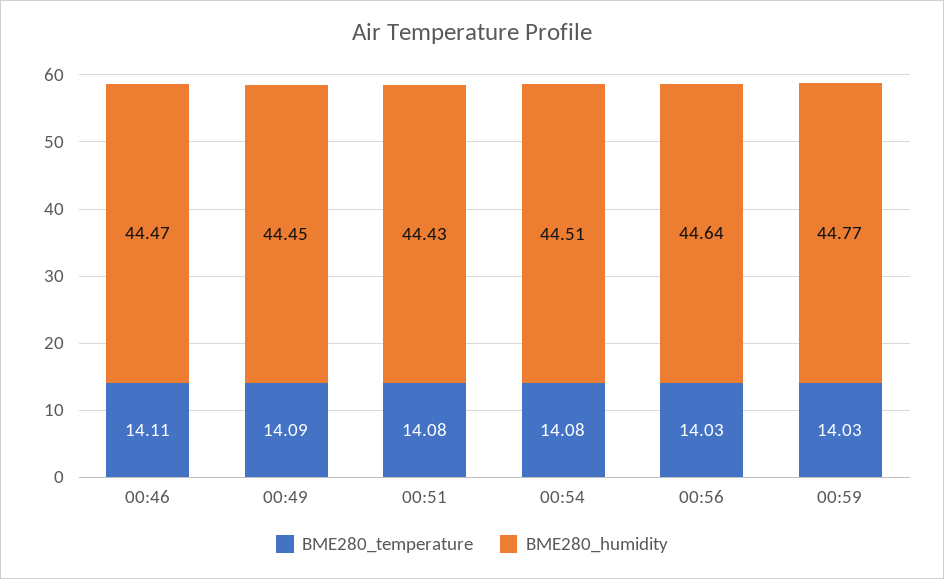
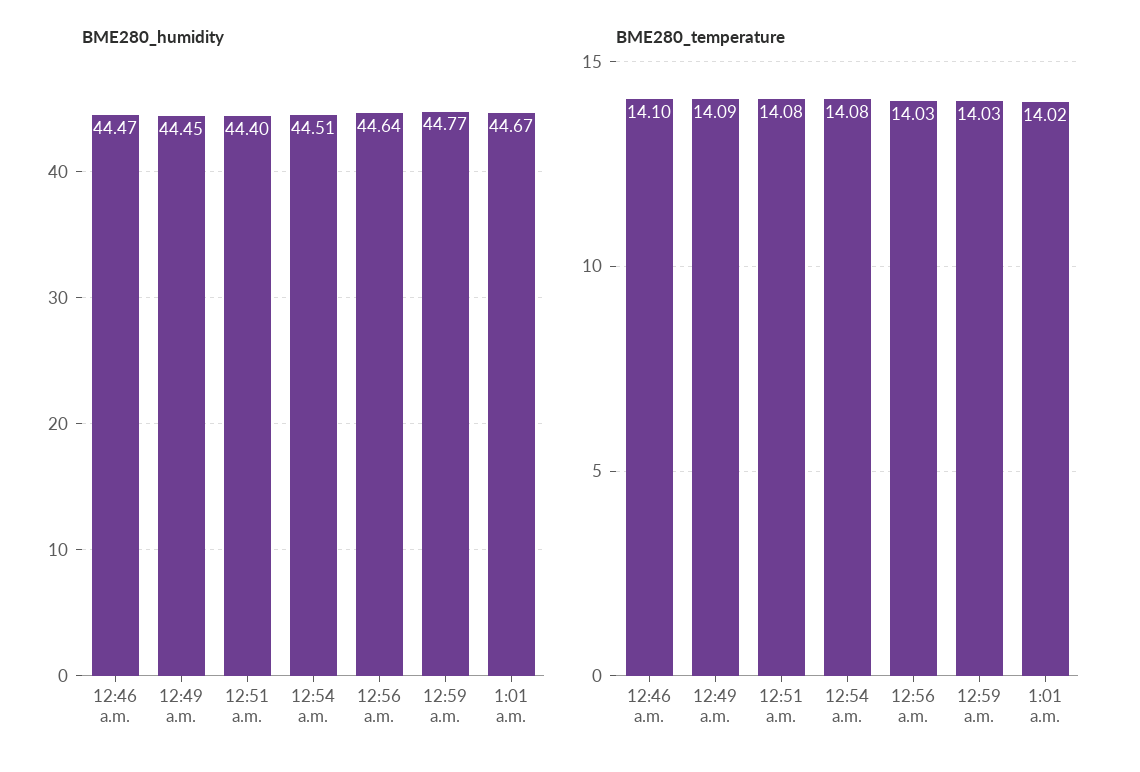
BME280_temperature, 00:46: 14.11 -> 14.1
BME280_humidity, 00:51: 44.43 -> 44.4
BME280_humidity, 1:01 a.m.: none -> 44.67
BME280_temperature, 1:01 a.m.: none -> 14.02

